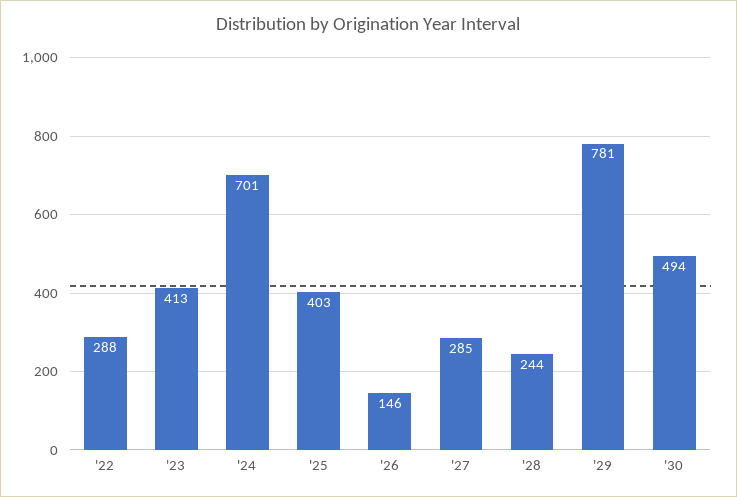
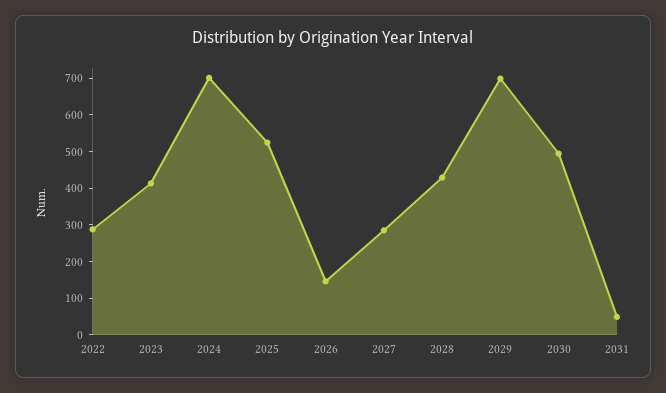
'25: 403 -> 525
'28: 244 -> 425
'29: 781 -> 700
2031: none -> 50

